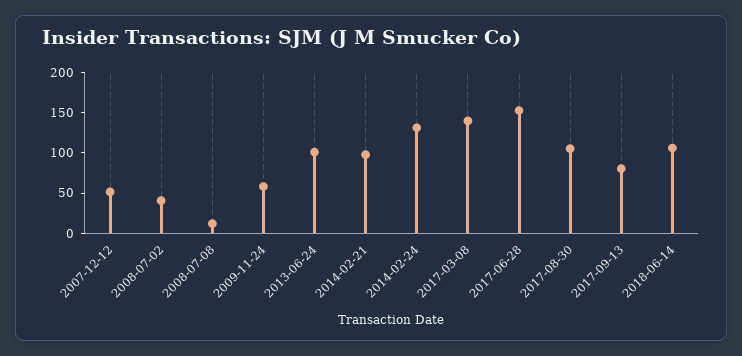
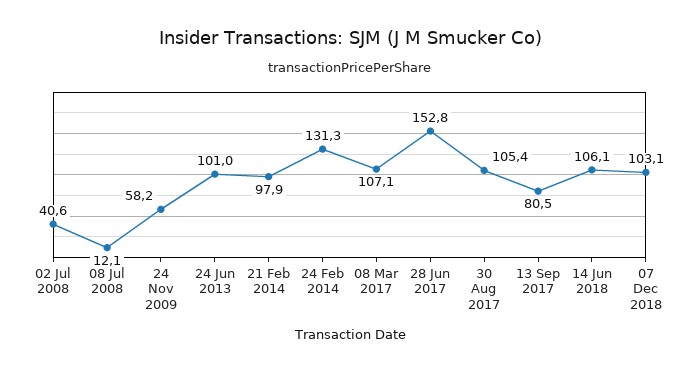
2007-12-12: 50 -> none
2017-03-08: 140 -> 107.1
07 Dec 2018: none -> 103.1

